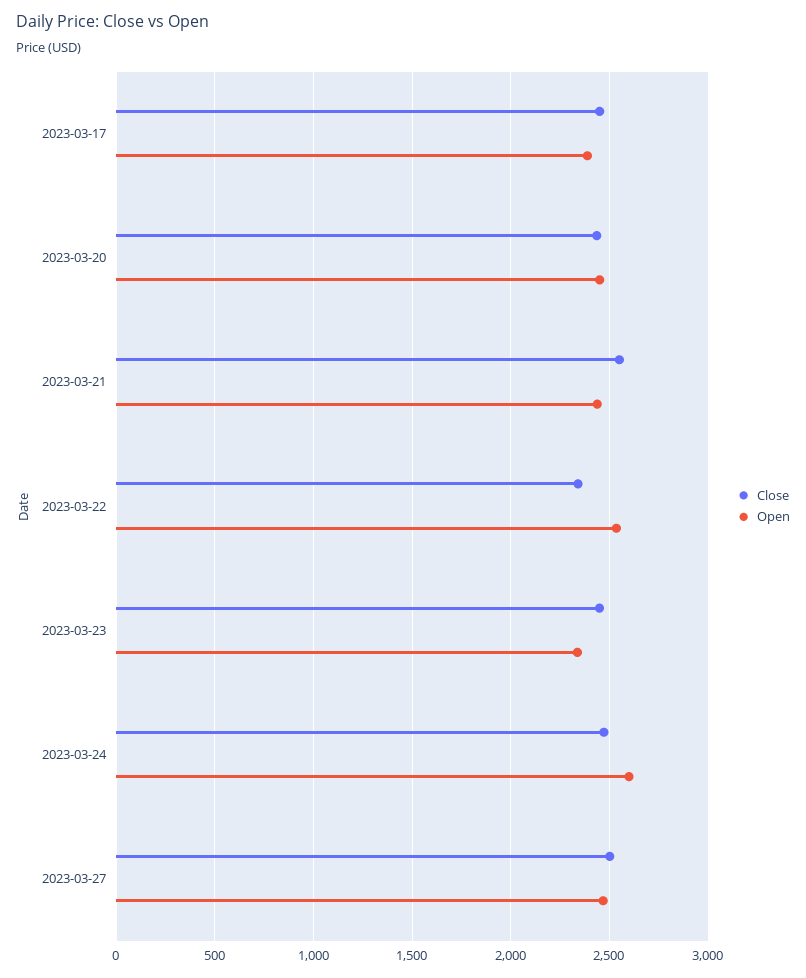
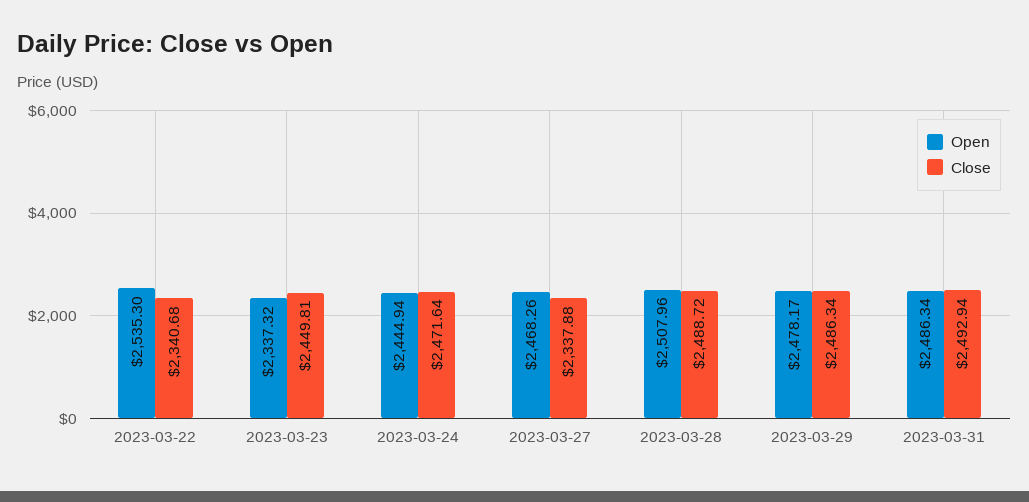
Close, 2023-03-17: 2450 -> none
Open, 2023-03-17: 2400 -> none
Close, 2023-03-20: 2450 -> none
Open, 2023-03-20: 2450 -> none
Close, 2023-03-21: 2550 -> none
Open, 2023-03-21: 2450 -> none
Open, 2023-03-24: 2600 -> 2444.94
Close, 2023-03-27: 2500 -> 2337.88
Open, 2023-03-28: none -> 2507.96
Close, 2023-03-28: none -> 2488.72
Open, 2023-03-29: none -> 2478.17
Close, 2023-03-29: none -> 2486.34
Open, 2023-03-31: none -> 2486.34
Close, 2023-03-31: none -> 2492.94

